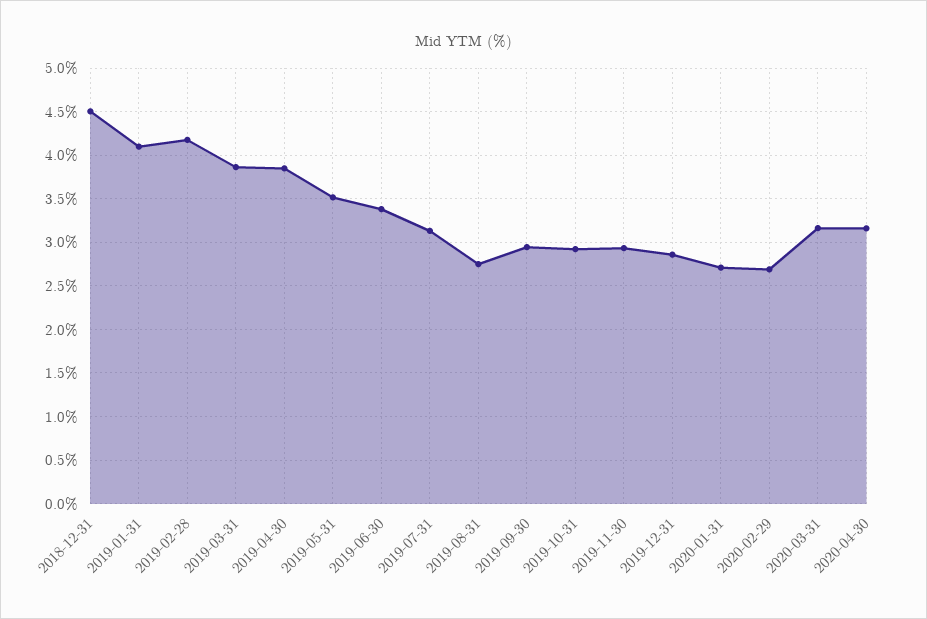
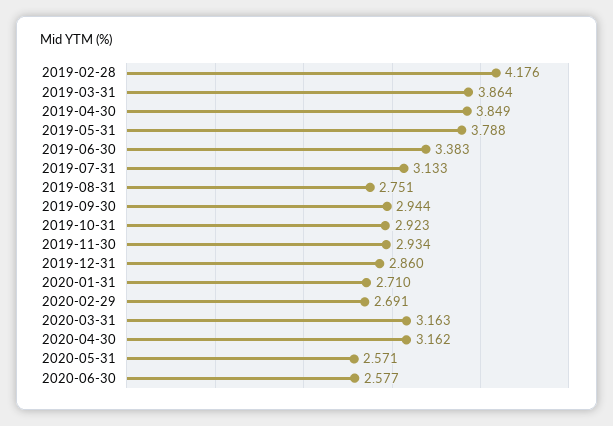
2018-12-31: 4.5 -> none
2019-01-31: 4.1 -> none
2019-05-31: 3.5 -> 3.788
2020-05-31: none -> 2.571
2020-06-30: none -> 2.577

